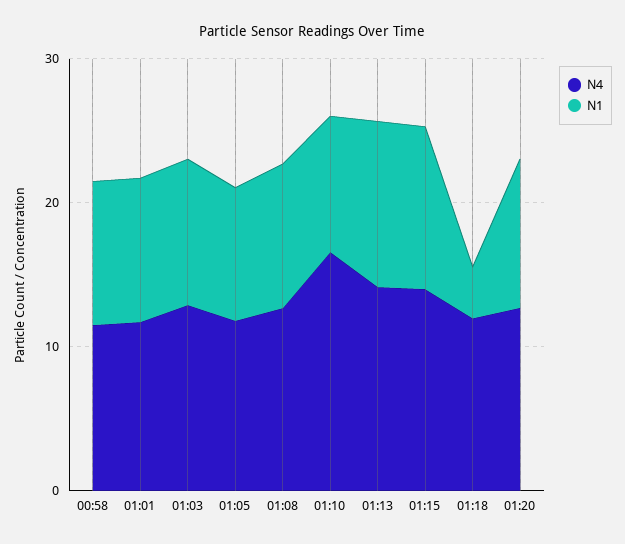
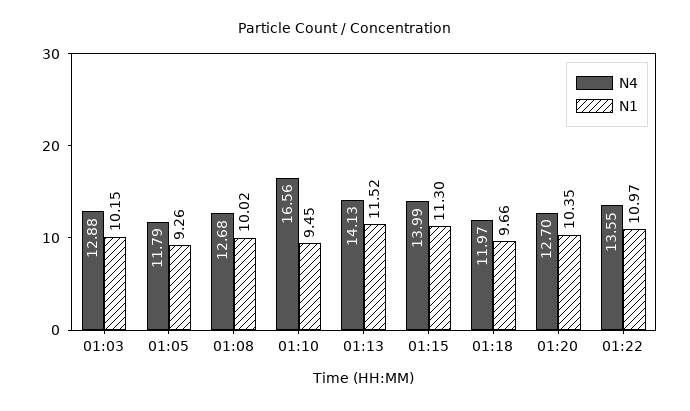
N4, 00:58: 12 -> none
N1, 00:58: 10 -> none
N4, 01:01: 12 -> none
N1, 01:01: 10 -> none
N1, 01:18: 4 -> 9.66
N4, 01:22: none -> 13.55
N1, 01:22: none -> 10.97

